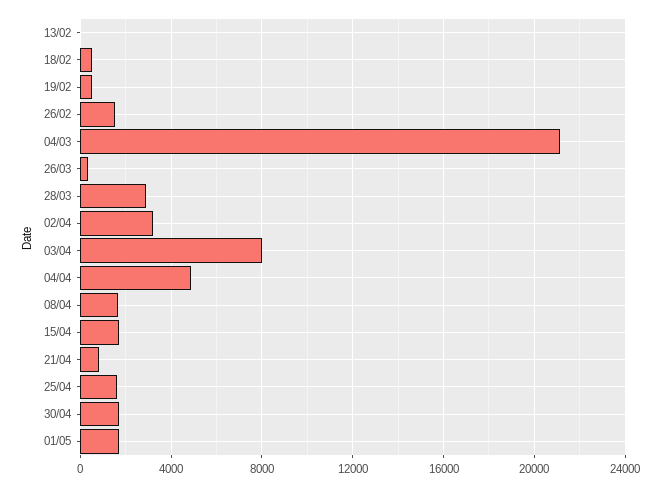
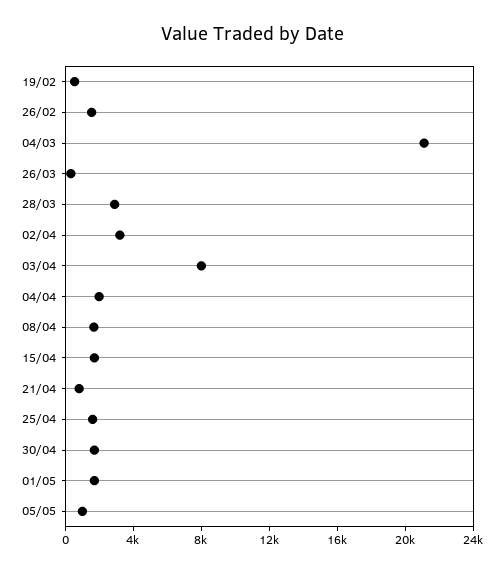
13/02: 0 -> none
18/02: 500 -> none
04/04: 5000 -> 2000
05/05: none -> 1000

